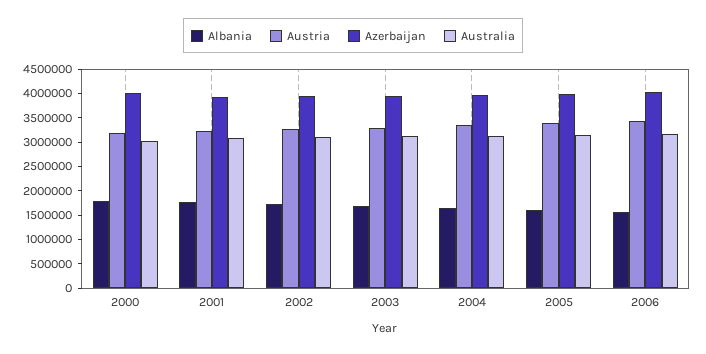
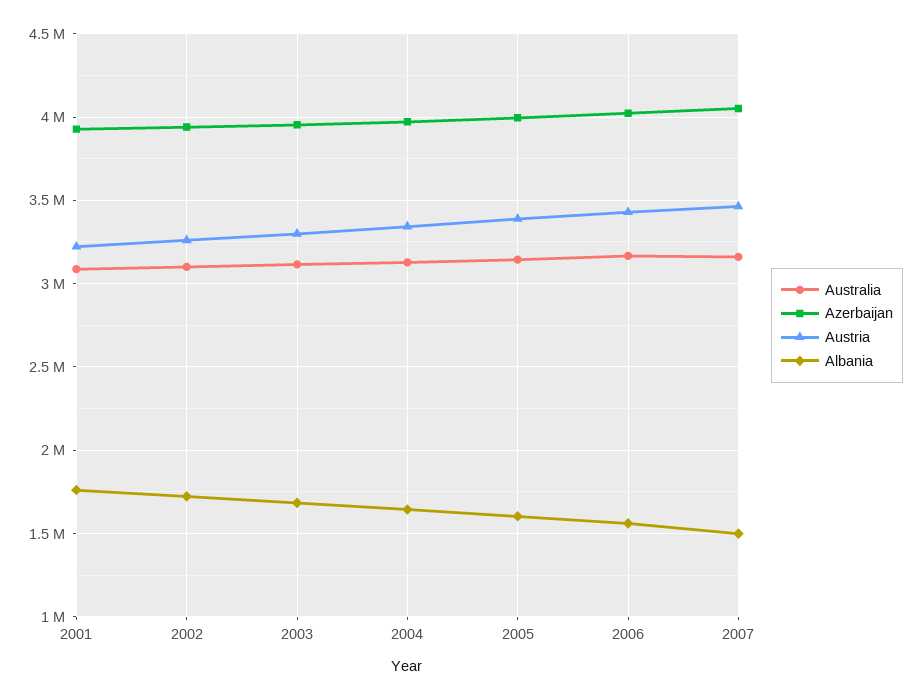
Albania, 2000: 1750000 -> none
Austria, 2000: 3250000 -> none
Azerbaijan, 2000: 4000000 -> none
Australia, 2000: 3000000 -> none
Australia, 2007: none -> 3150000
Azerbaijan, 2007: none -> 4050000
Austria, 2007: none -> 3450000
Albania, 2007: none -> 1500000

